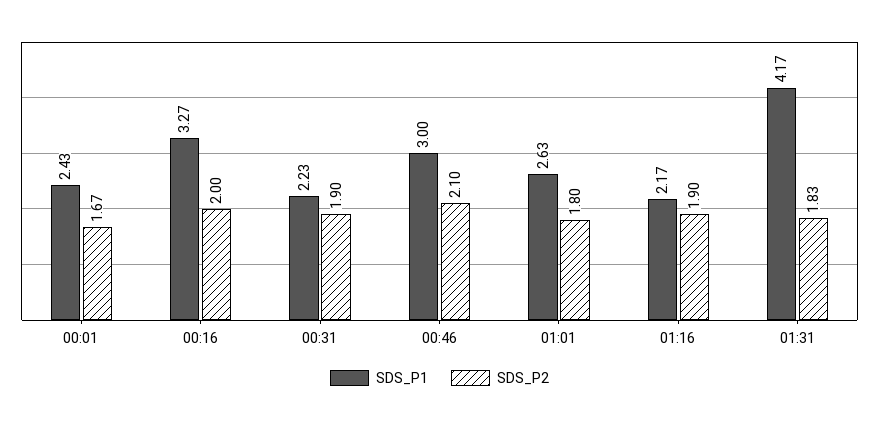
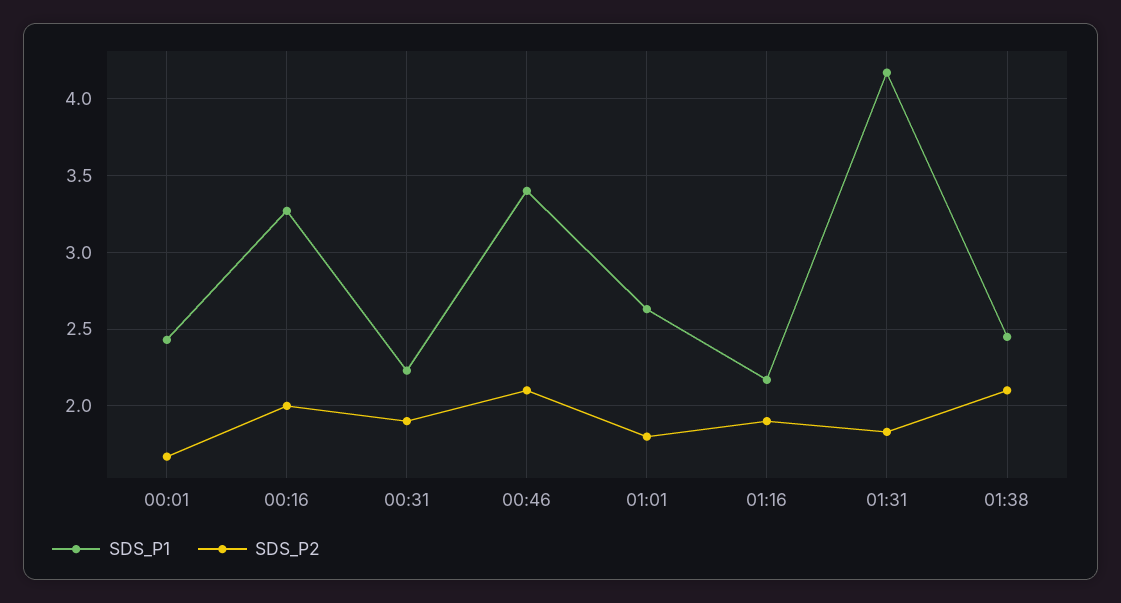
SDS_P1, 00:46: 3 -> 3.4
SDS_P1, 01:38: none -> 2.45
SDS_P2, 01:38: none -> 2.1

